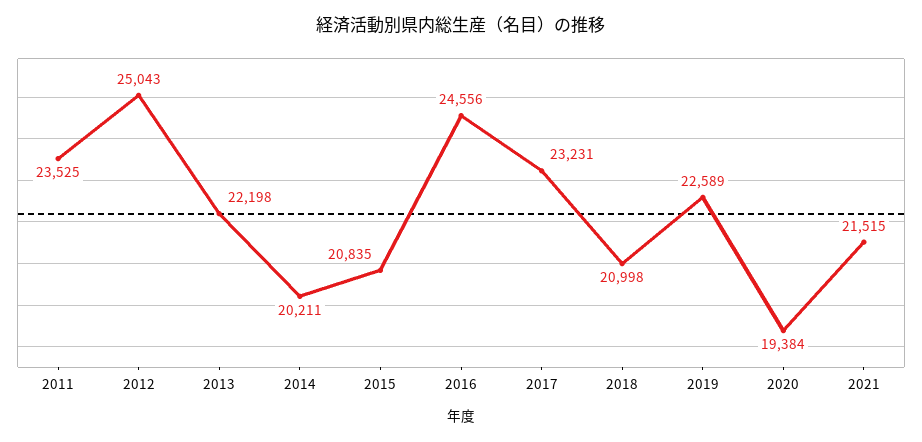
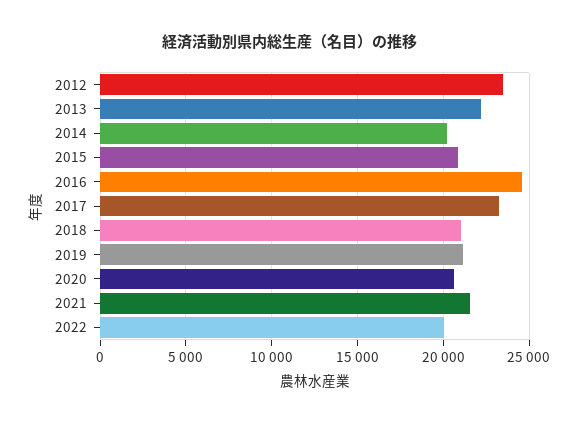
2011: 23525 -> none
2012: 25043 -> 23500
2019: 22589 -> 21000
2020: 19384 -> 20500
2022: none -> 20000

